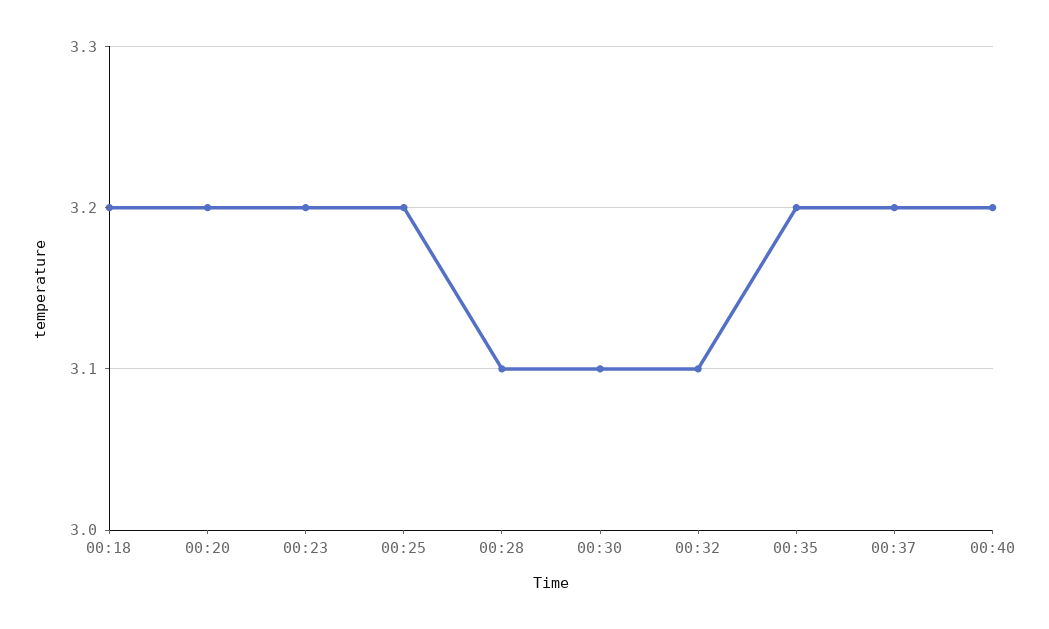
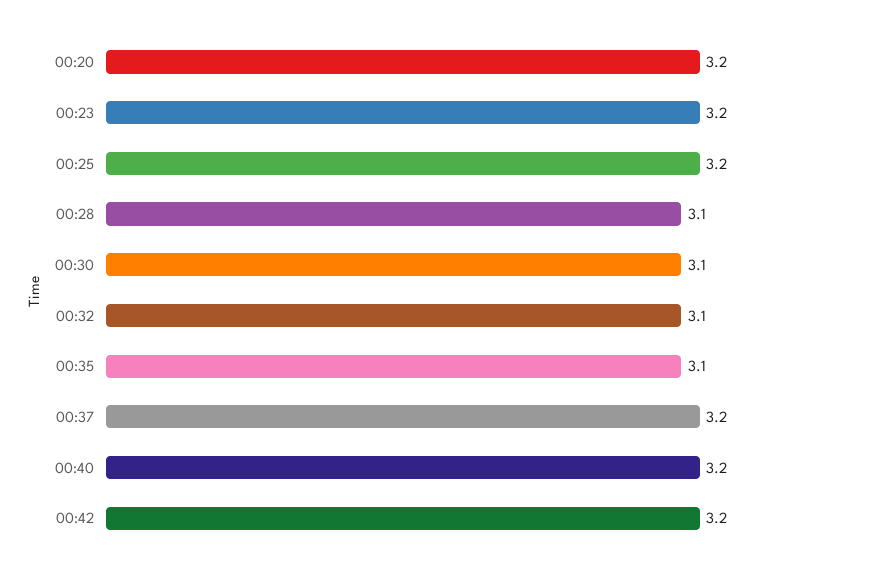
00:18: 3.2 -> none
00:35: 3.2 -> 3.1
00:42: none -> 3.2

